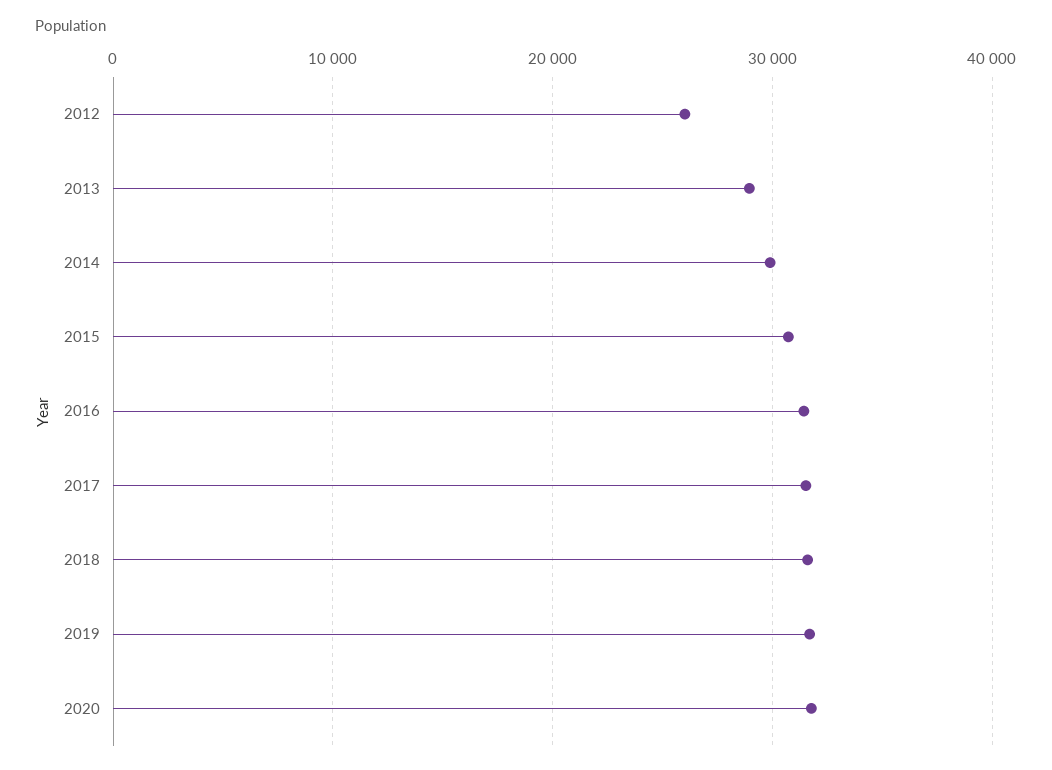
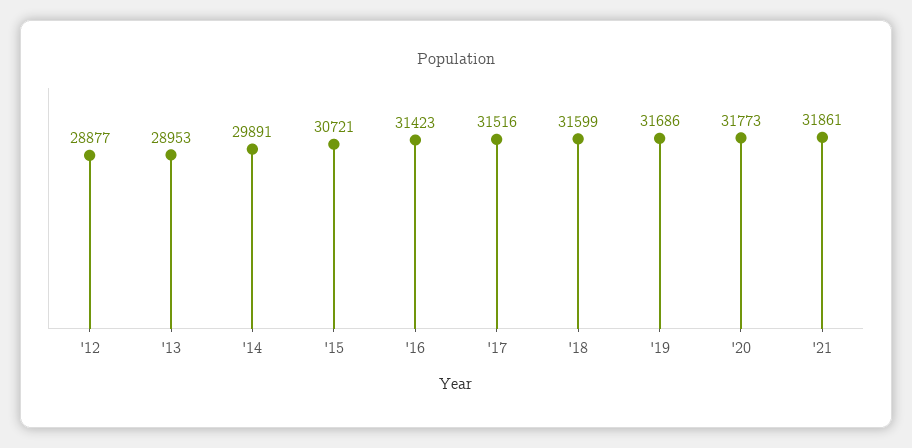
2012: 26000 -> 28877
'21: none -> 31861

